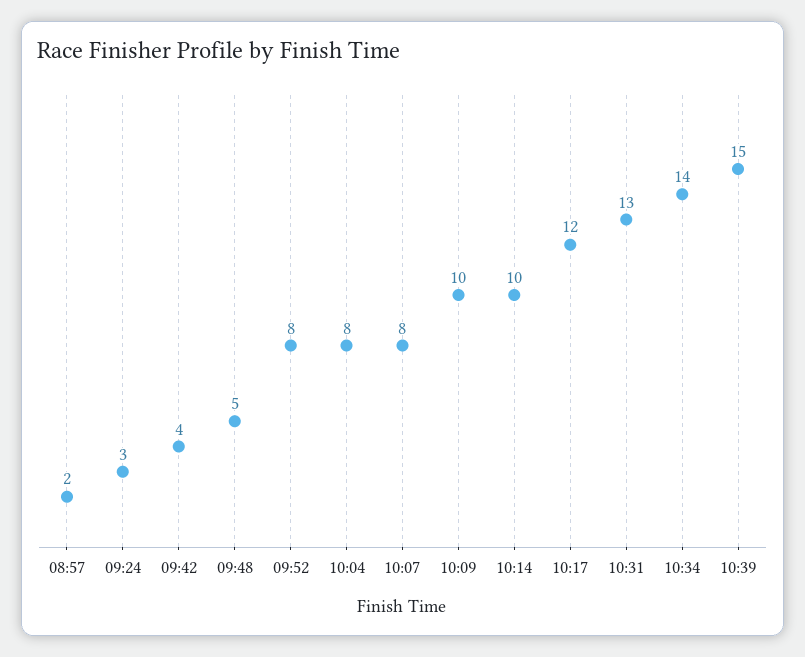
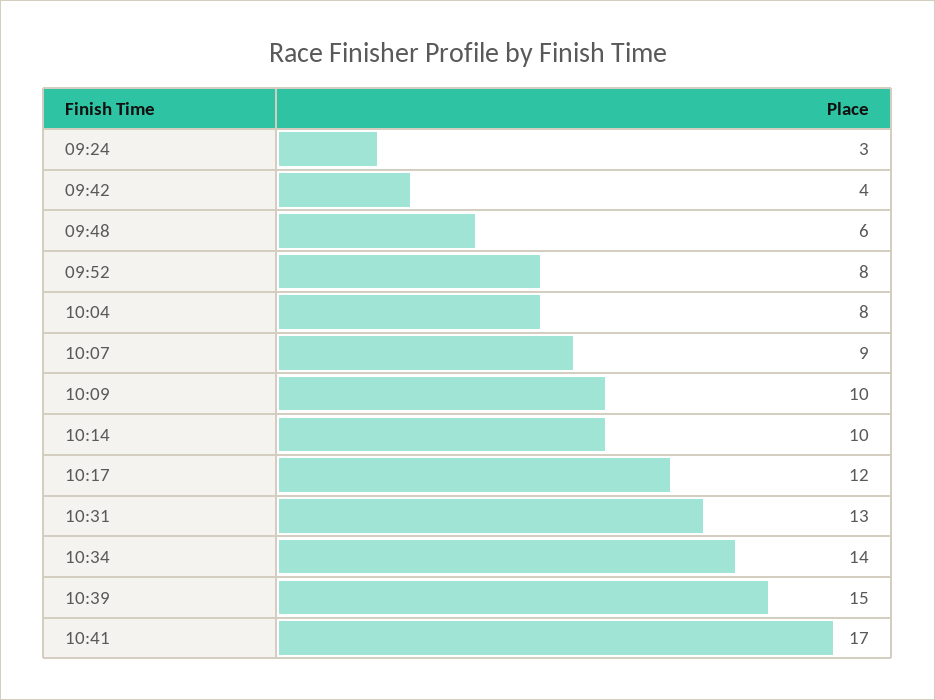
08:57: 2 -> none
09:48: 5 -> 6
10:07: 8 -> 9
10:41: none -> 17

